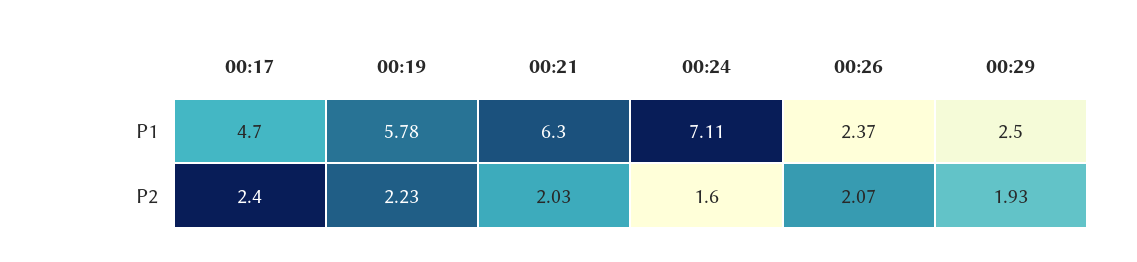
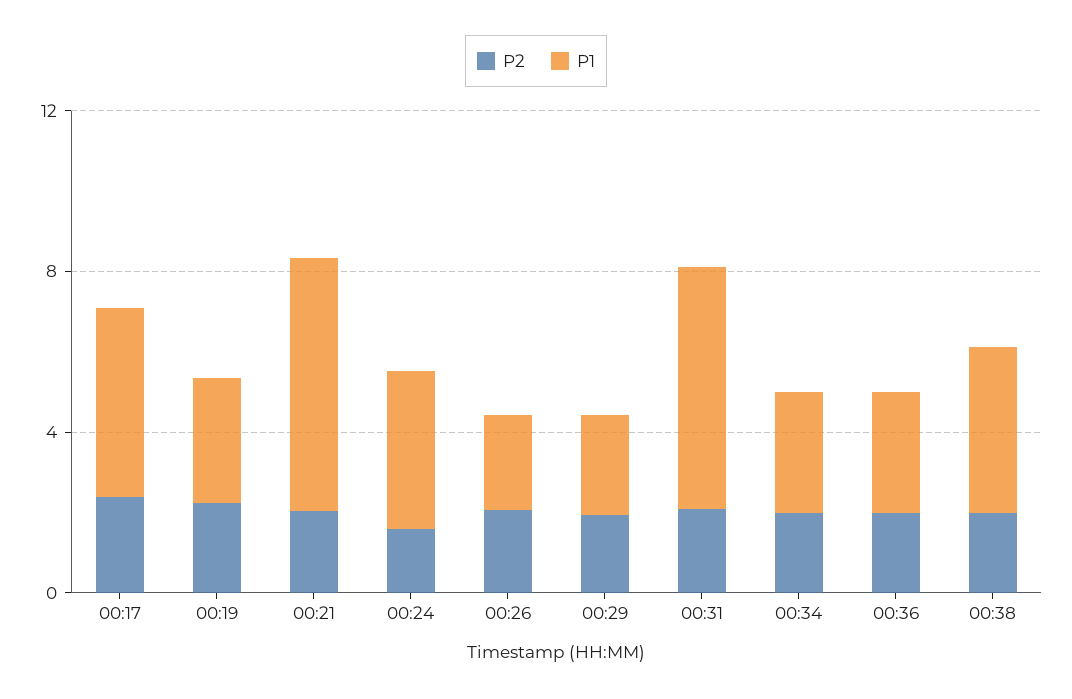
P1, 00:19: 5.78 -> 3
P1, 00:24: 7.11 -> 4
P2, 00:31: none -> 2
P1, 00:31: none -> 6
P2, 00:34: none -> 2
P1, 00:34: none -> 3
P2, 00:36: none -> 2
P1, 00:36: none -> 3
P2, 00:38: none -> 2
P1, 00:38: none -> 4

